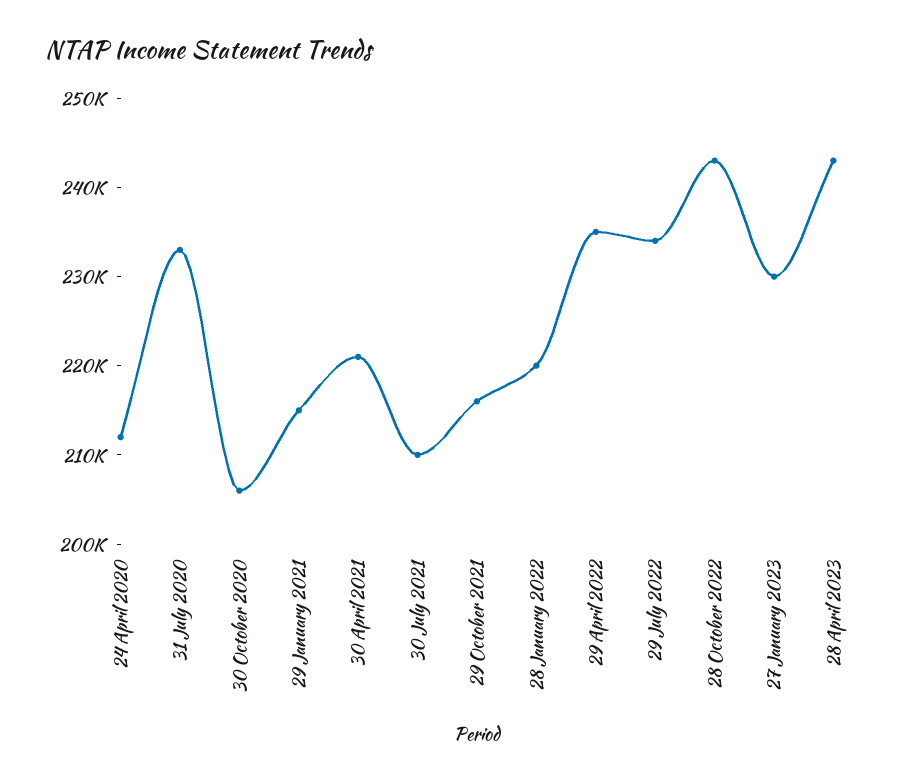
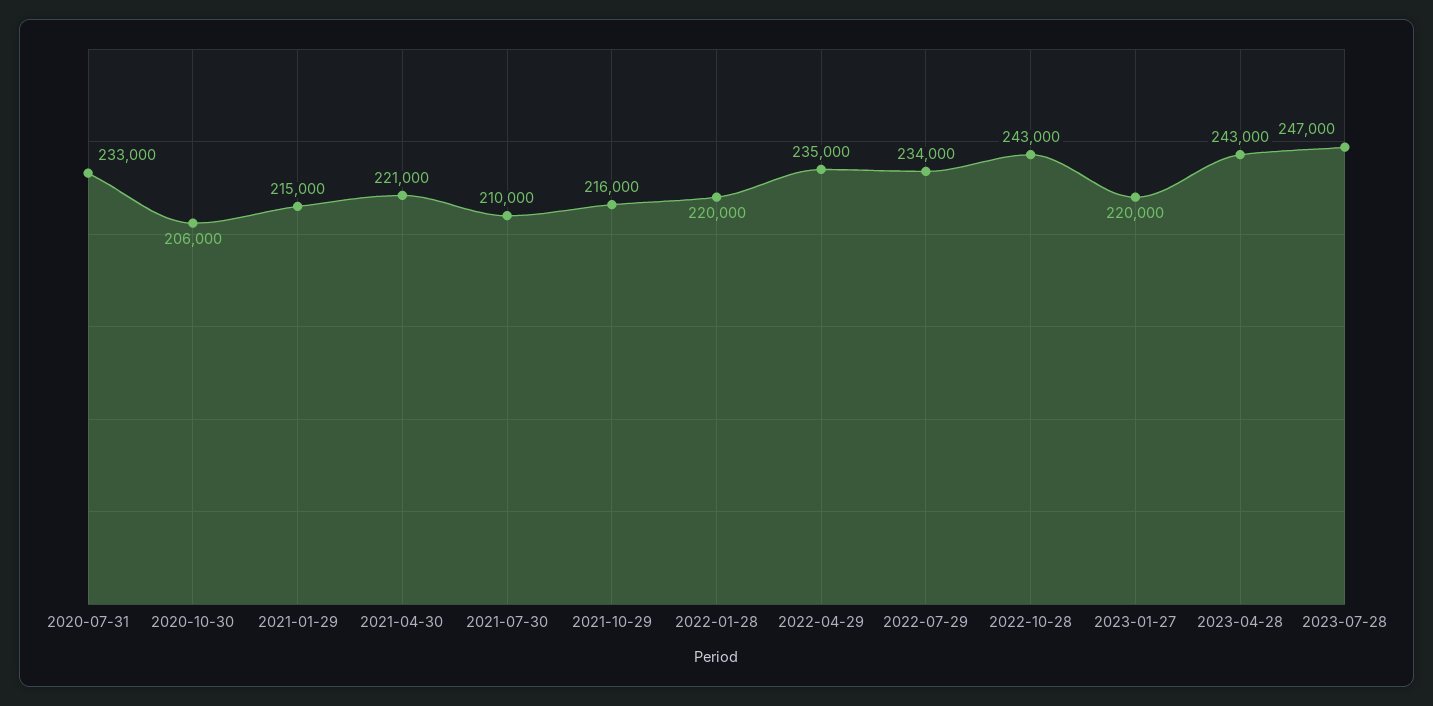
24 April 2020: 212000 -> none
27 January 2023: 230000 -> 220000
2023-07-28: none -> 247000

